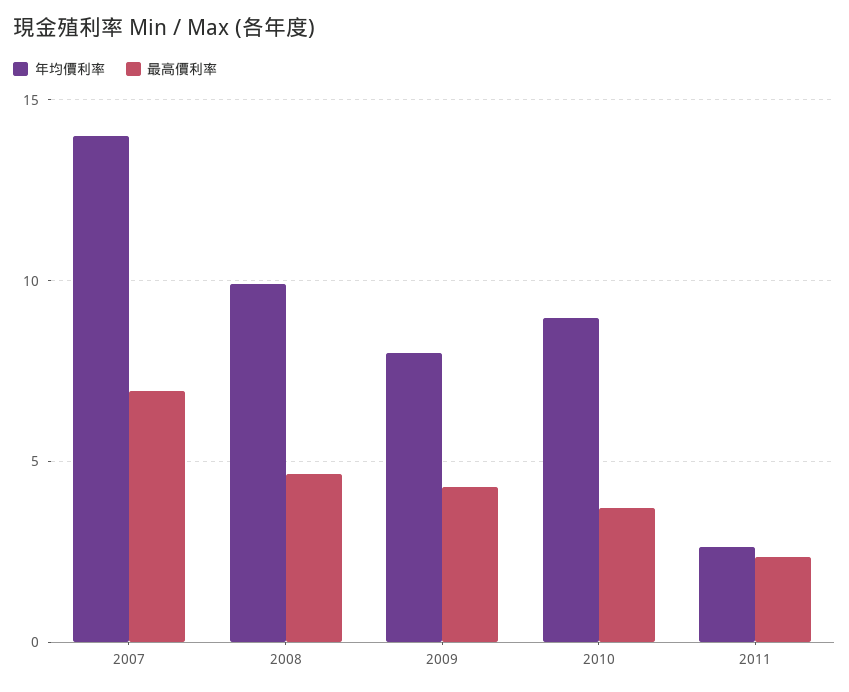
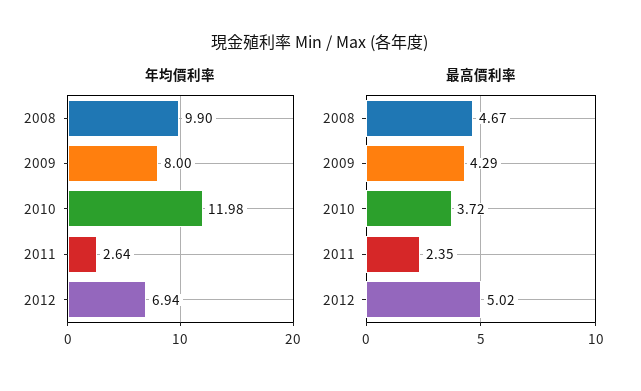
年均價利率, 2007: 14 -> none
最高價利率, 2007: 7 -> none
年均價利率, 2010: 9 -> 11.98
年均價利率, 2012: none -> 6.94
最高價利率, 2012: none -> 5.02

